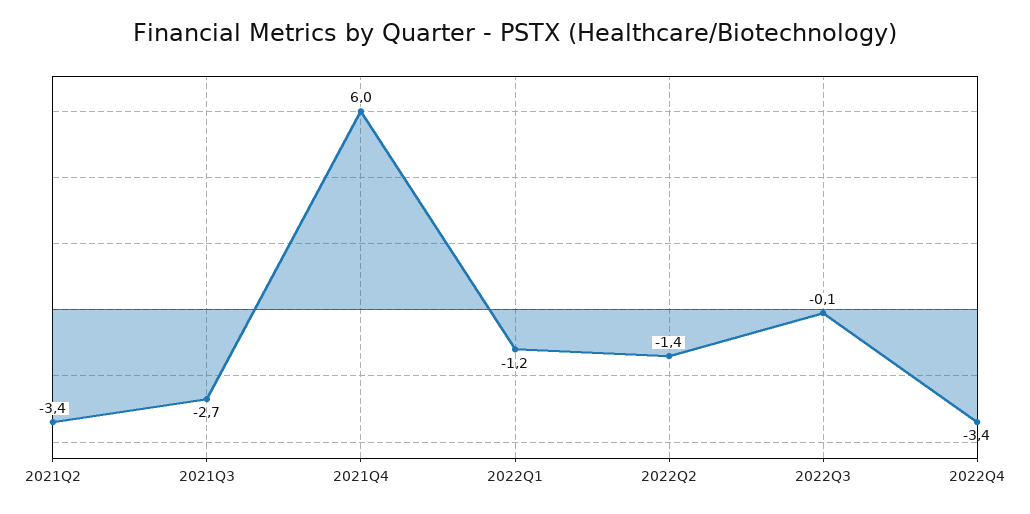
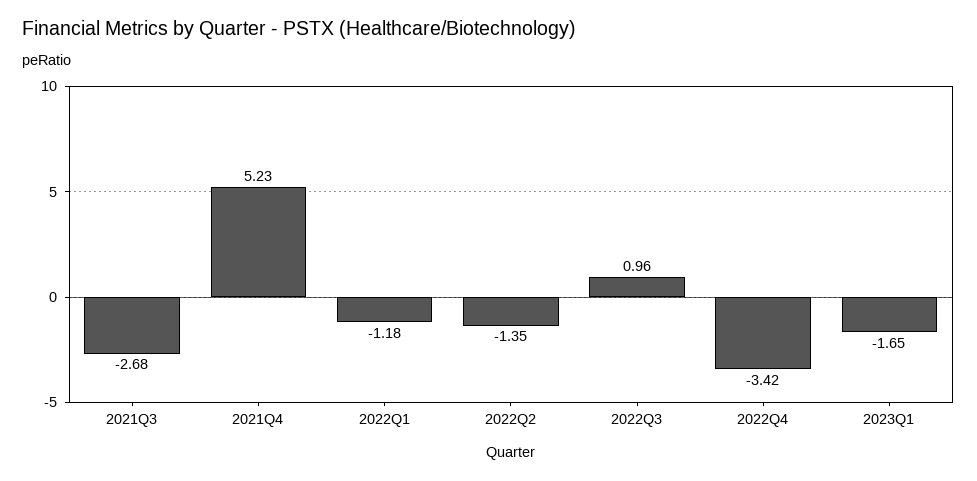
2021Q2: -3.4 -> none
2021Q4: 6 -> 5.23
2022Q3: -0.1 -> 0.96
2023Q1: none -> -1.65

